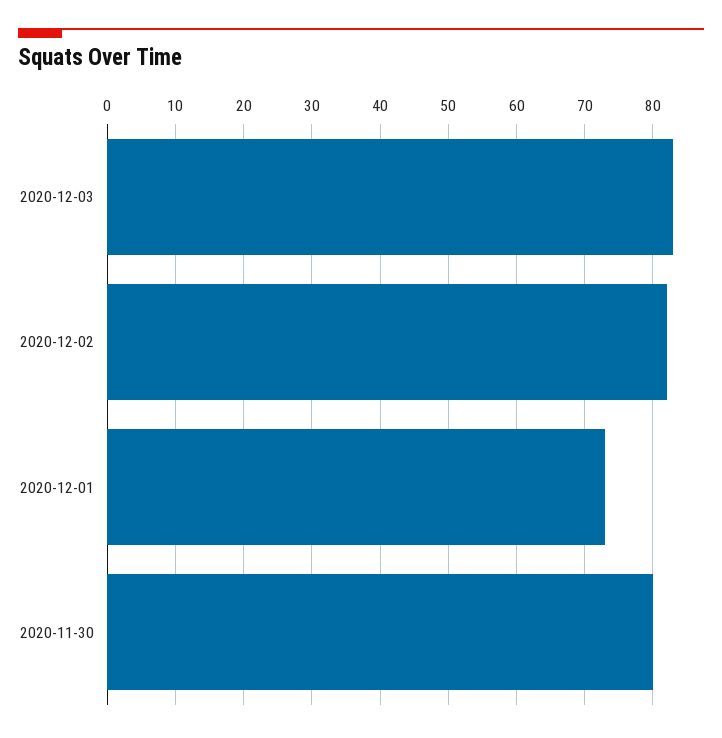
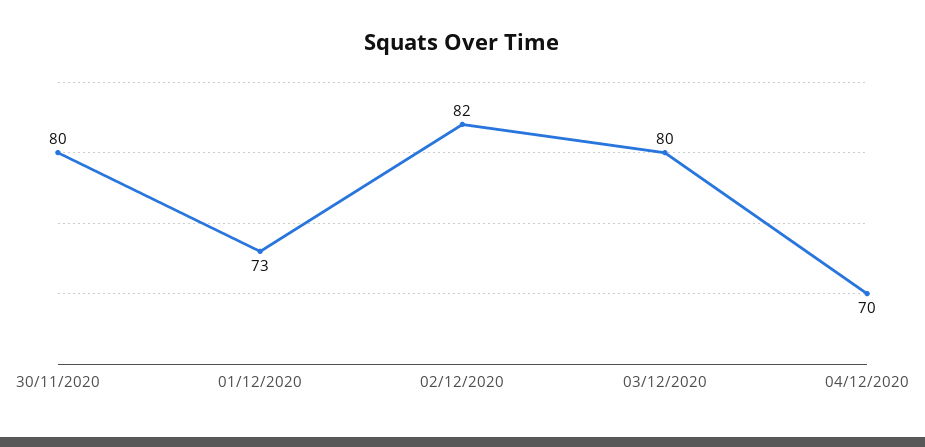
2020-12-03: 83 -> 80
04/12/2020: none -> 70

